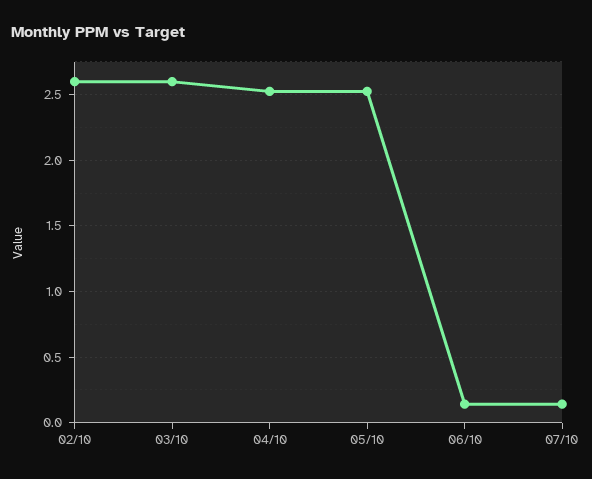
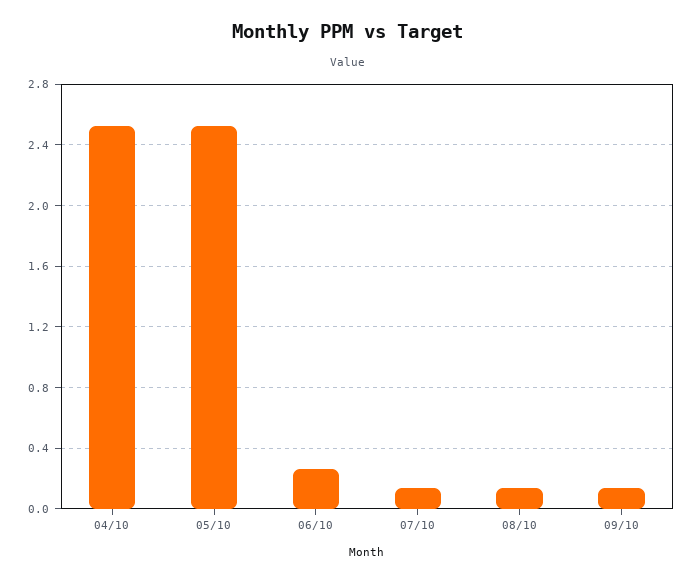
02/10: 2.6 -> none
03/10: 2.6 -> none
06/10: 0.15 -> 0.25
08/10: none -> 0.15
09/10: none -> 0.15

